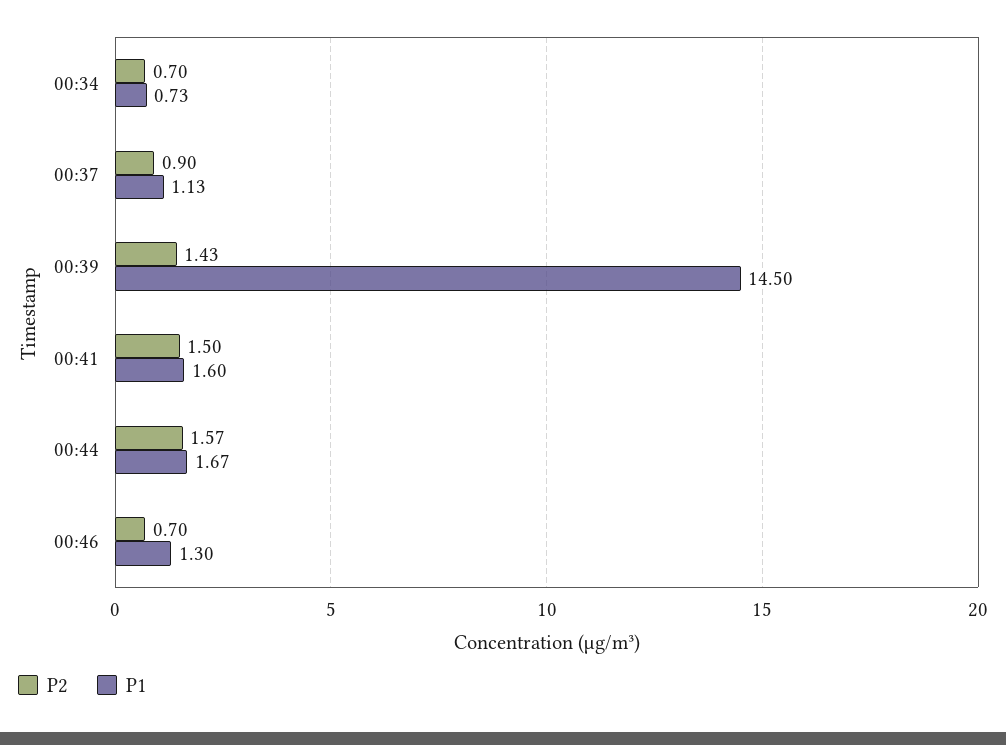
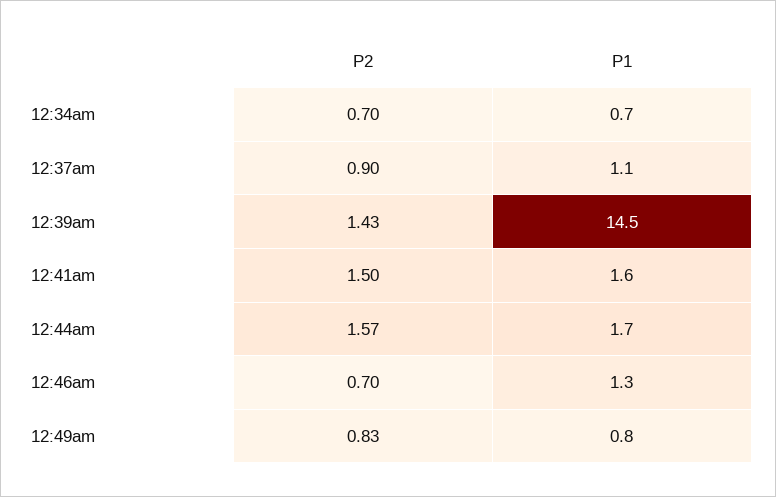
P2, 12:49am: none -> 0.83
P1, 12:49am: none -> 0.8

